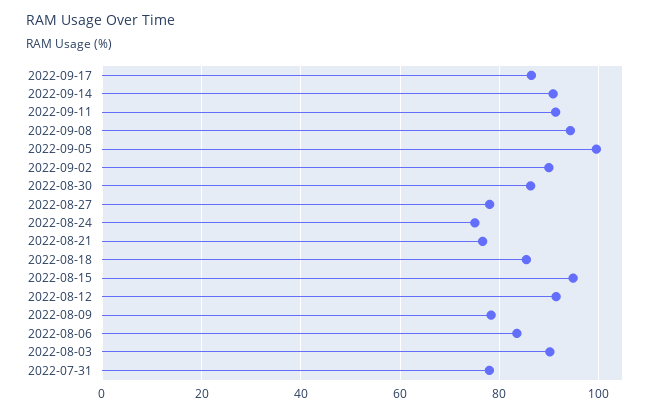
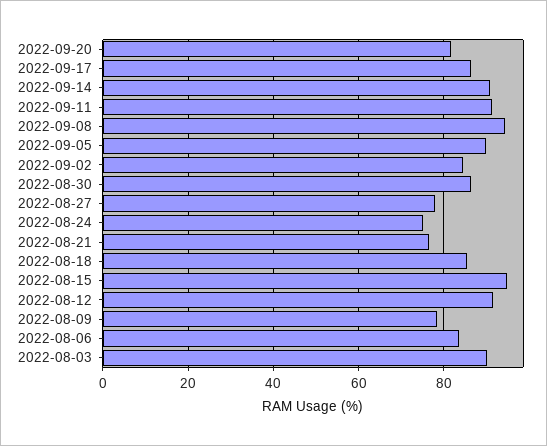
2022-09-05: 100 -> 90
2022-09-02: 90 -> 84
2022-07-31: 78 -> none
2022-09-20: none -> 82

